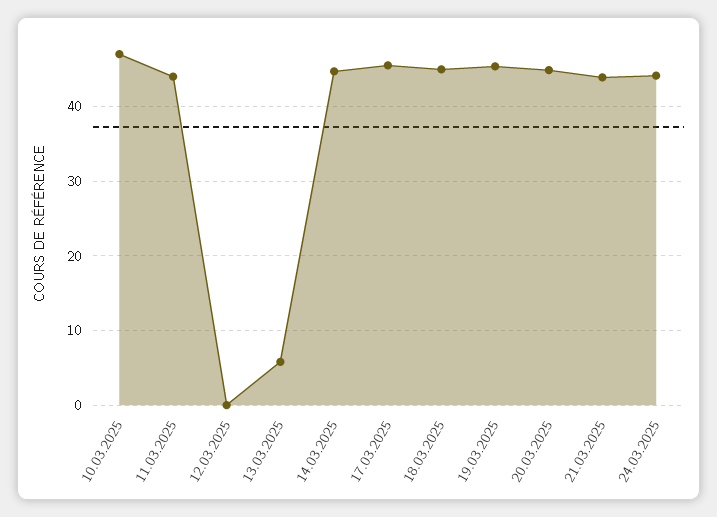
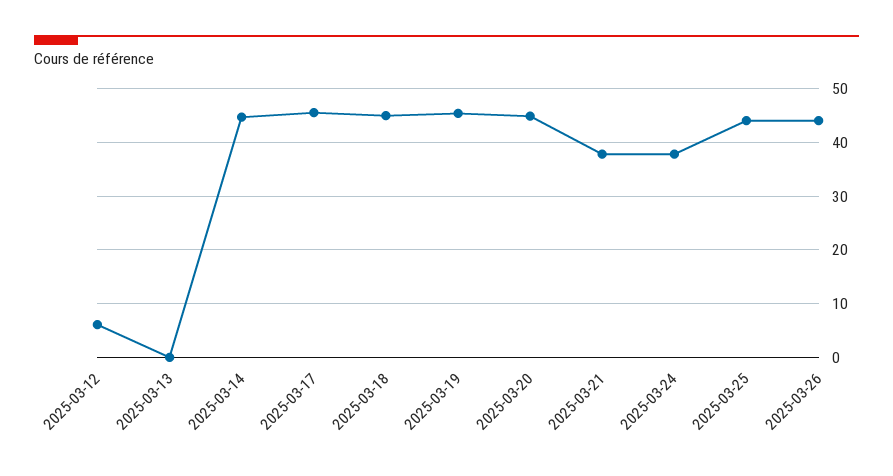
10.03.2025: 47 -> none
11.03.2025: 44 -> none
12.03.2025: 0 -> 6
13.03.2025: 6 -> 0
21.03.2025: 44 -> 38
24.03.2025: 44 -> 38
2025-03-25: none -> 44
2025-03-26: none -> 44

